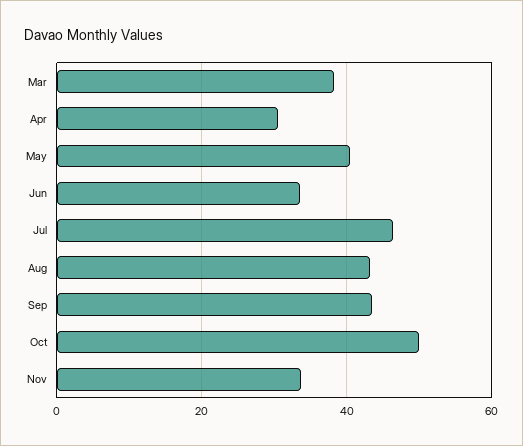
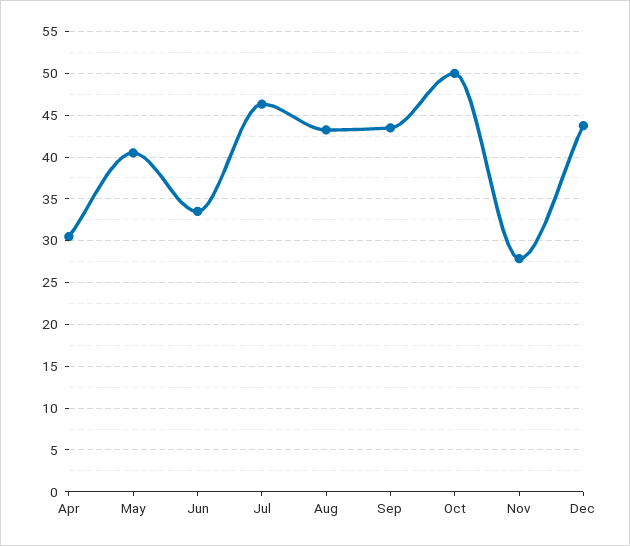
Mar: 38 -> none
Nov: 34 -> 28
Dec: none -> 44

